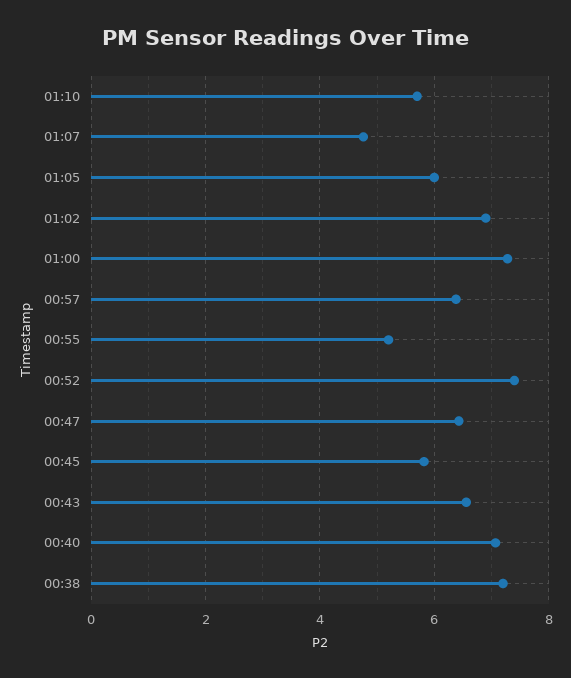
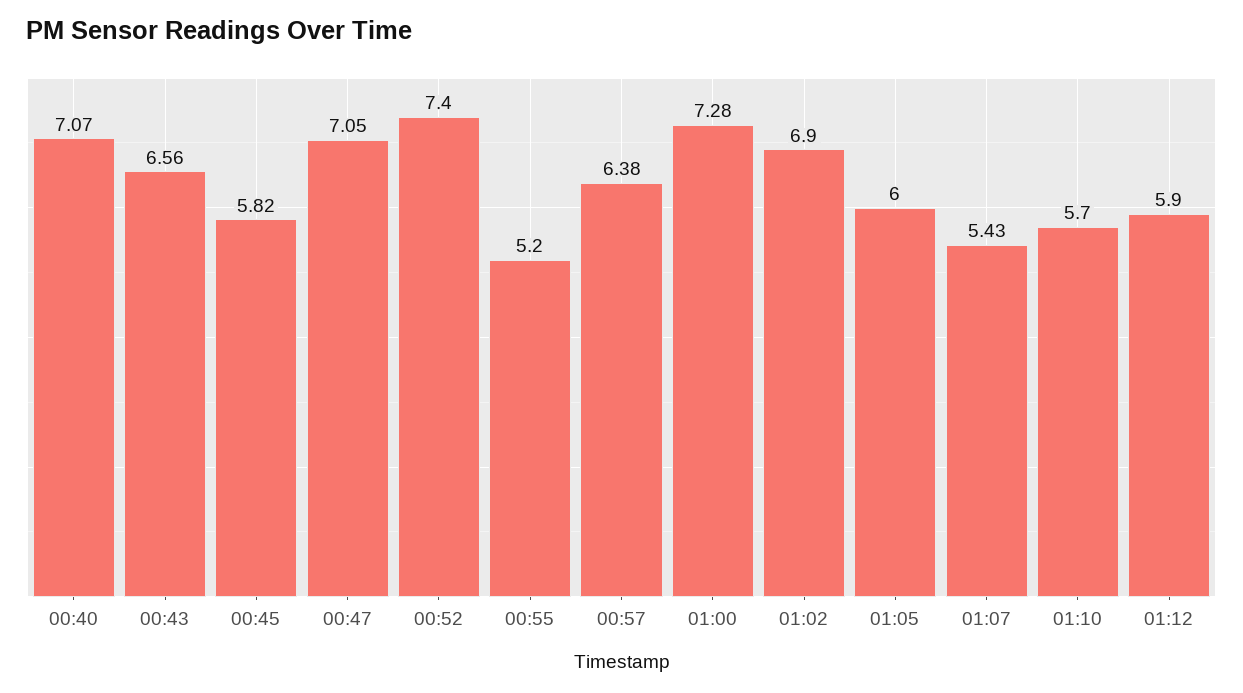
01:07: 4.8 -> 5.43
00:47: 6.4 -> 7.05
00:38: 7.2 -> none
01:12: none -> 5.9

